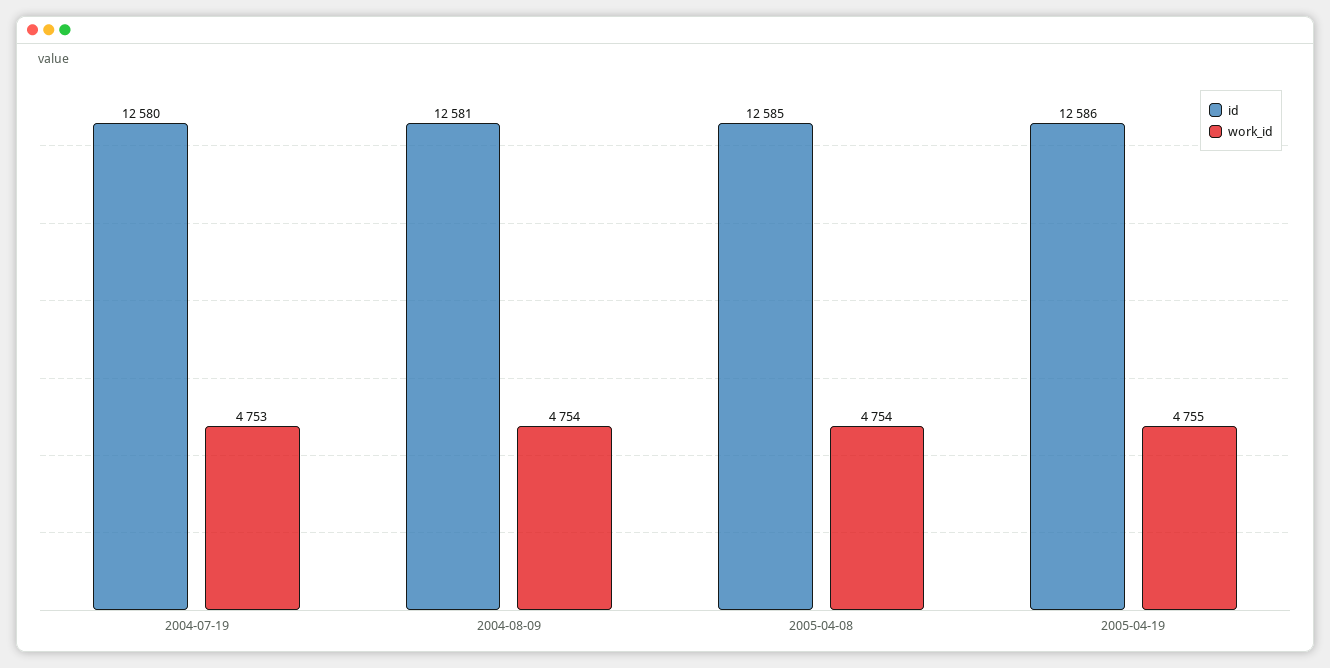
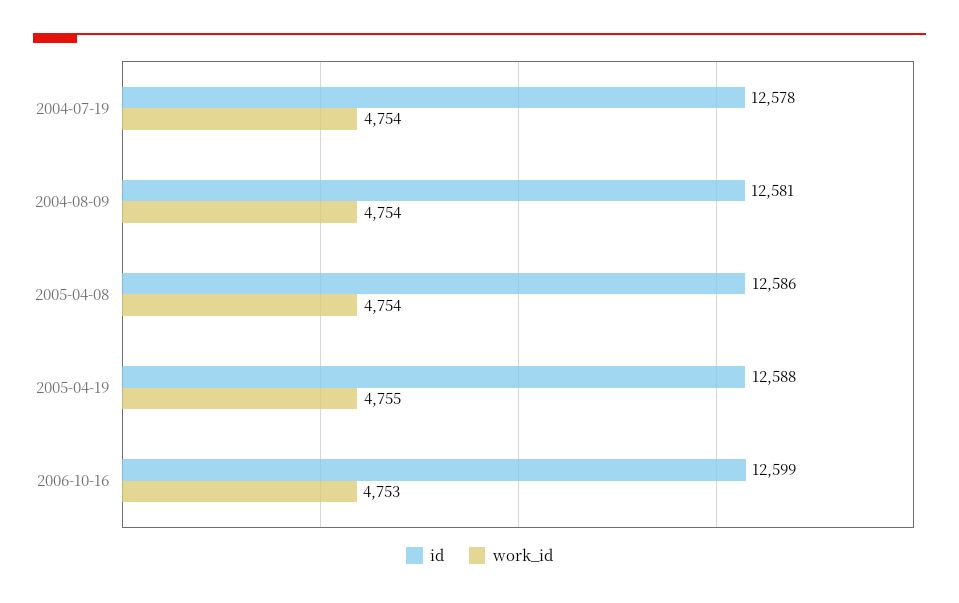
id, 2004-07-19: 12580 -> 12578
work_id, 2004-07-19: 4753 -> 4754
id, 2005-04-08: 12585 -> 12586
id, 2005-04-19: 12586 -> 12588
id, 2006-10-16: none -> 12599
work_id, 2006-10-16: none -> 4753

